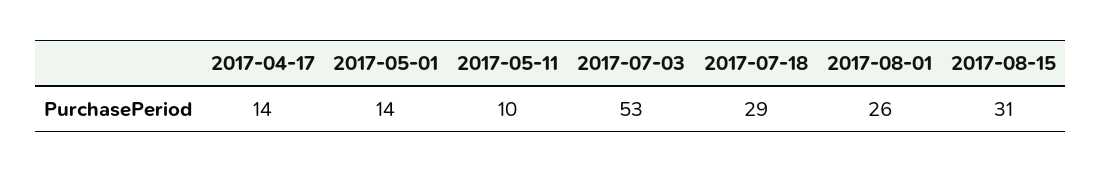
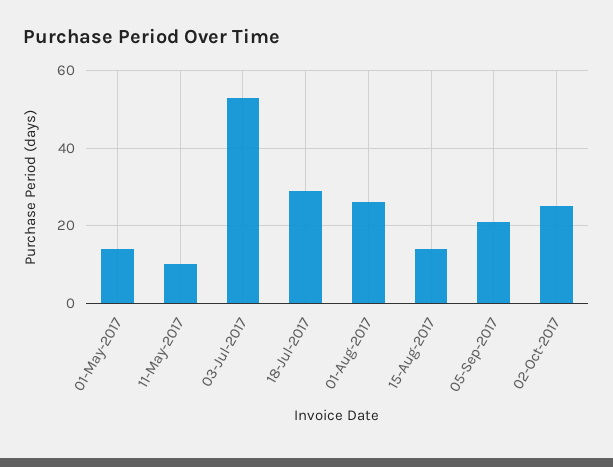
2017-04-17: 14 -> none
2017-08-15: 31 -> 15
05-Sep-2017: none -> 20
02-Oct-2017: none -> 25

